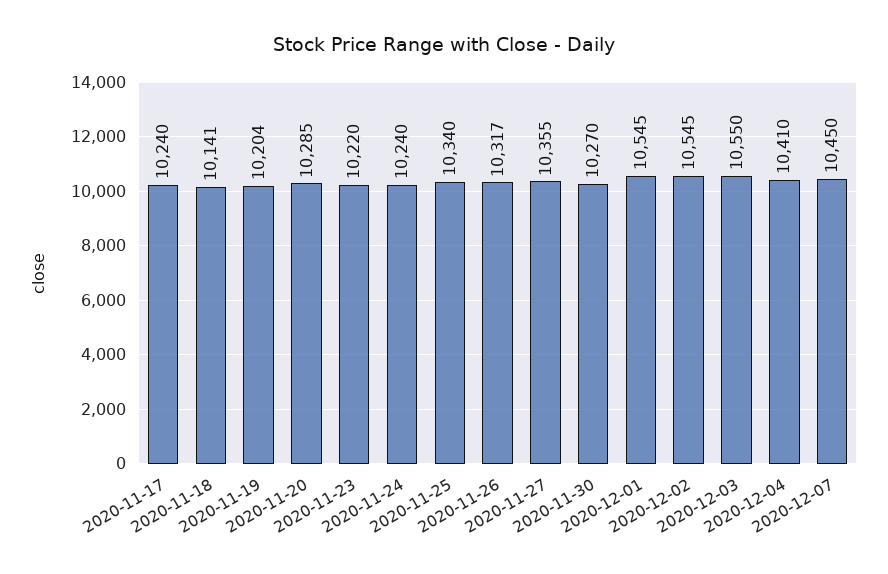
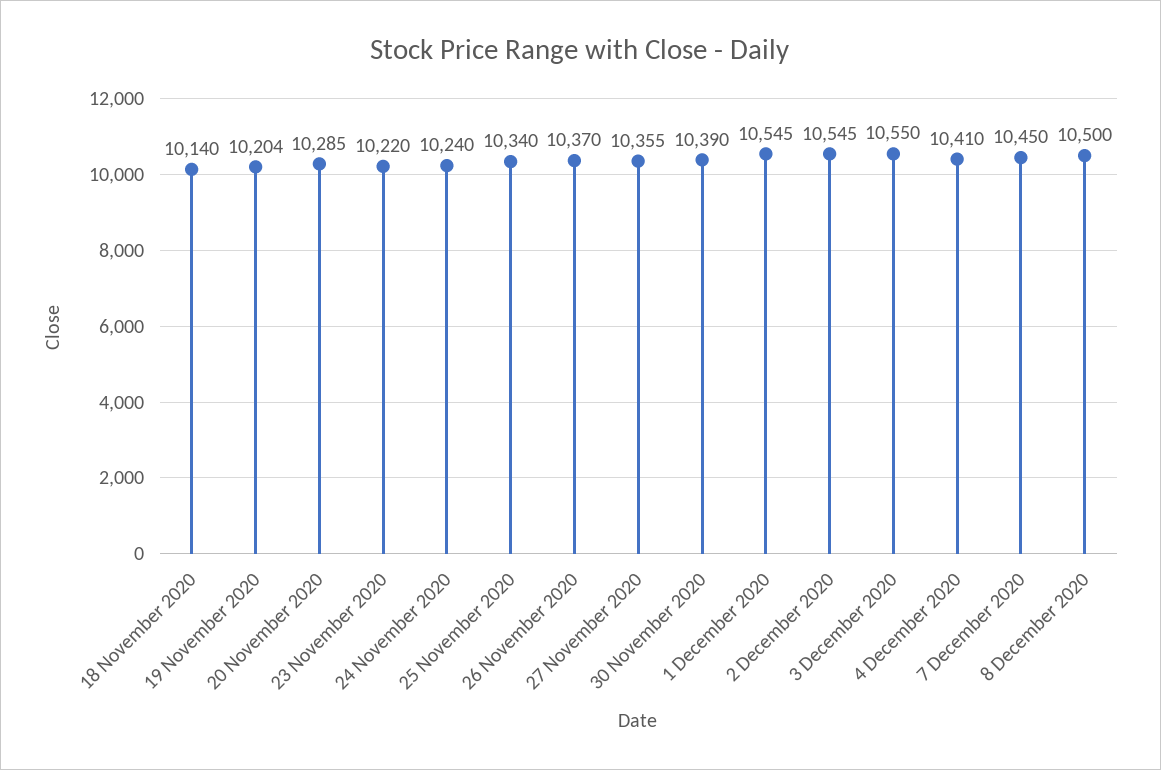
2020-11-17: 10240 -> none
2020-11-18: 10141 -> 10140
2020-11-26: 10317 -> 10370
2020-11-30: 10270 -> 10390
8 December 2020: none -> 10500

